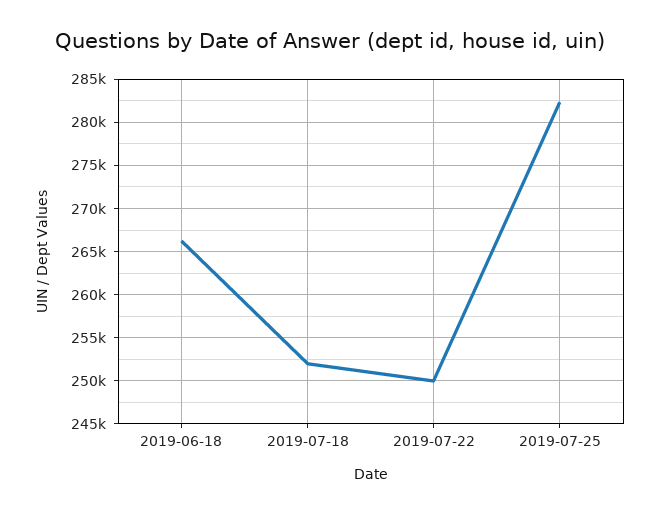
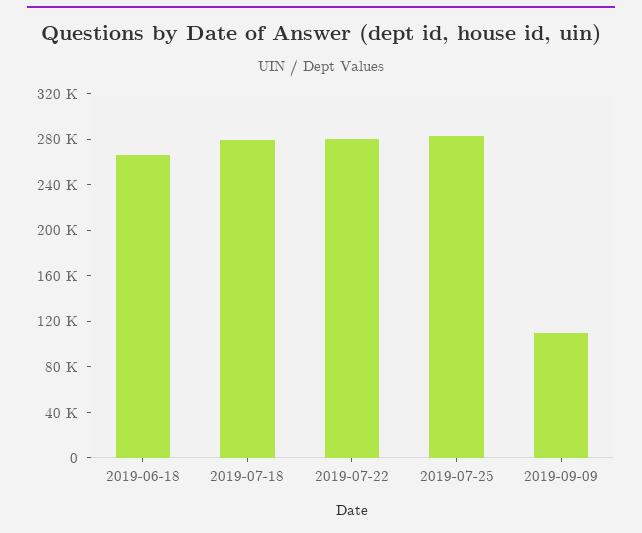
2019-07-18: 252000 -> 280000
2019-07-22: 250000 -> 280000
2019-09-09: none -> 110000

